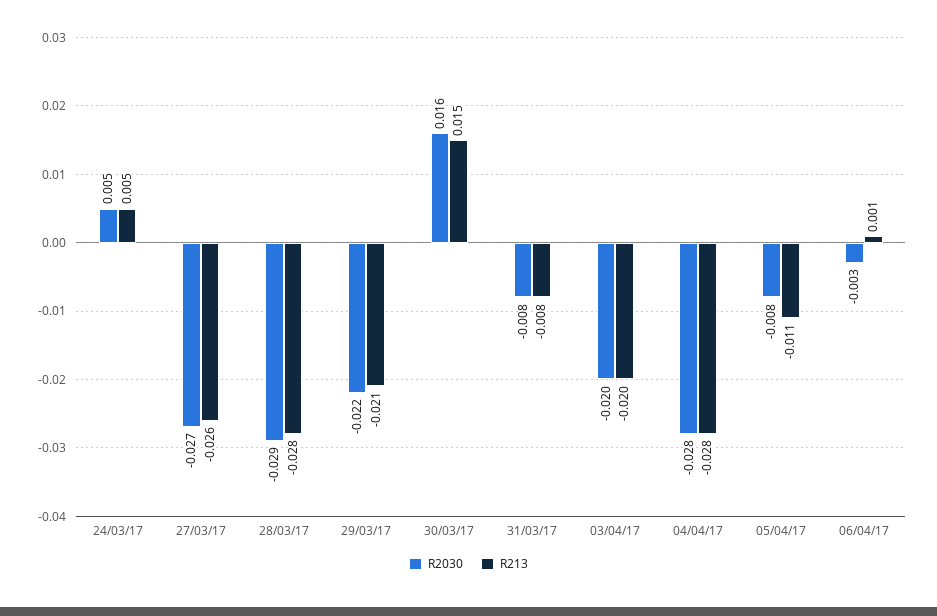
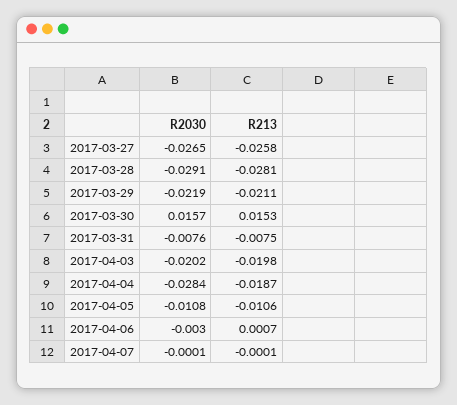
R2030, 24/03/17: 0.005 -> none
R213, 24/03/17: 0.005 -> none
R213, 04/04/17: -0.028 -> -0.0187
R2030, 05/04/17: -0.008 -> -0.0108
R2030, 2017-04-07: none -> -0.0001
R213, 2017-04-07: none -> -0.0001

